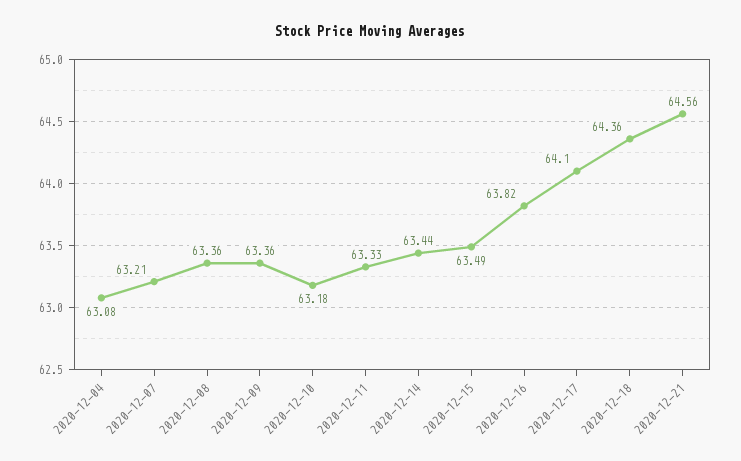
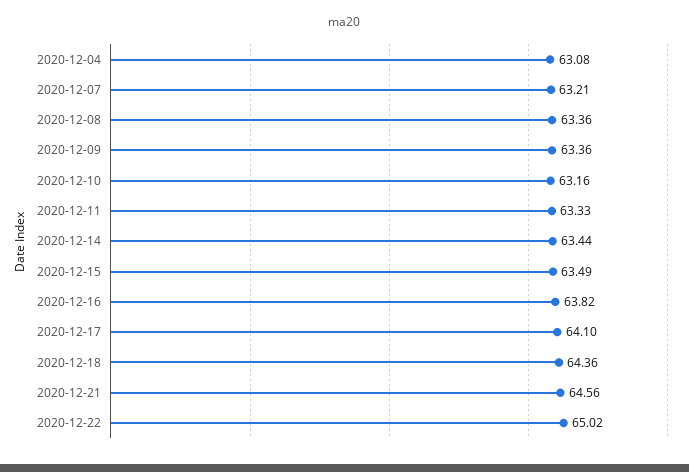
2020-12-10: 63.18 -> 63.16
2020-12-22: none -> 65.02

